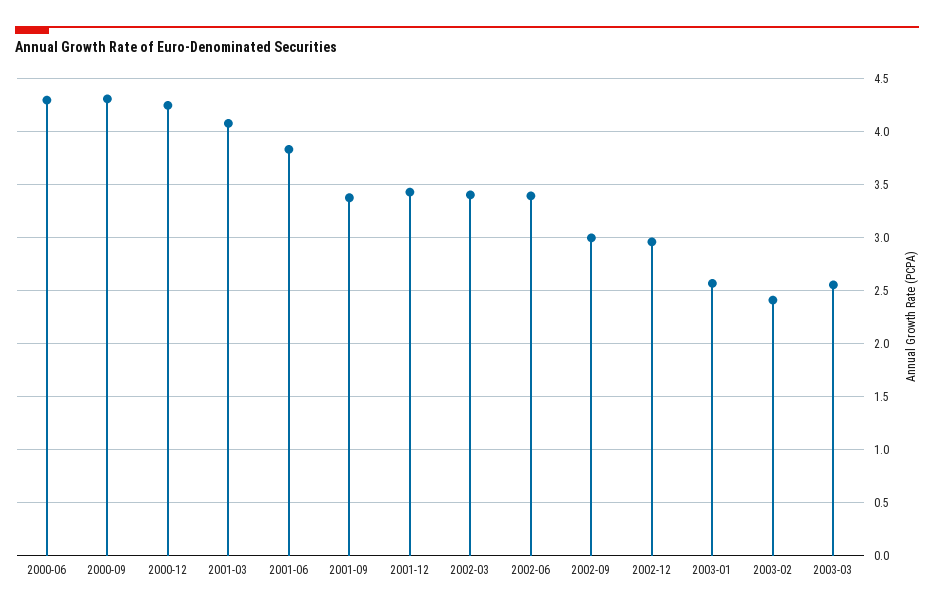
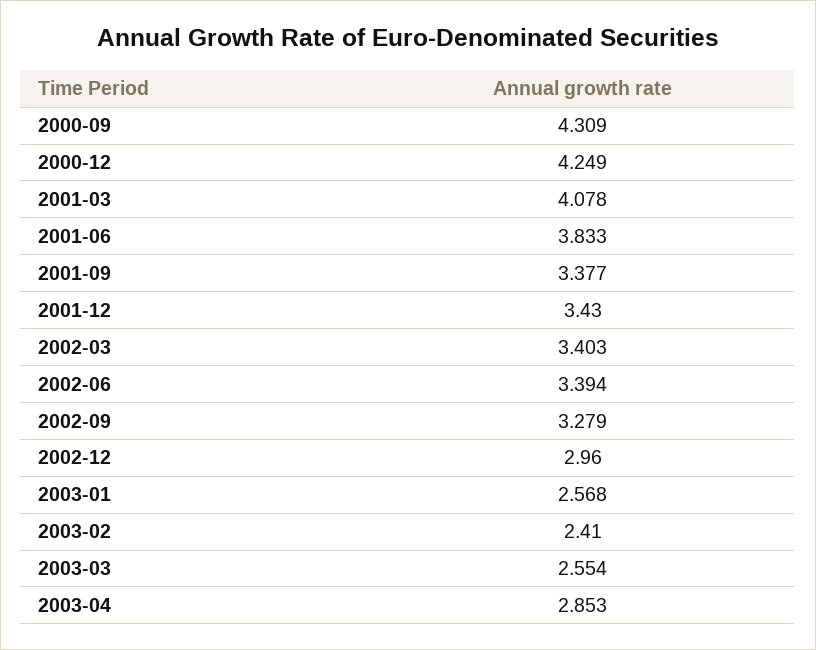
2000-06: 4.3 -> none
2002-09: 3 -> 3.279
2003-04: none -> 2.853

